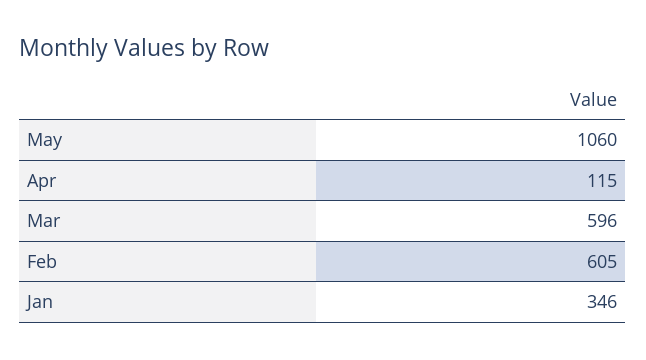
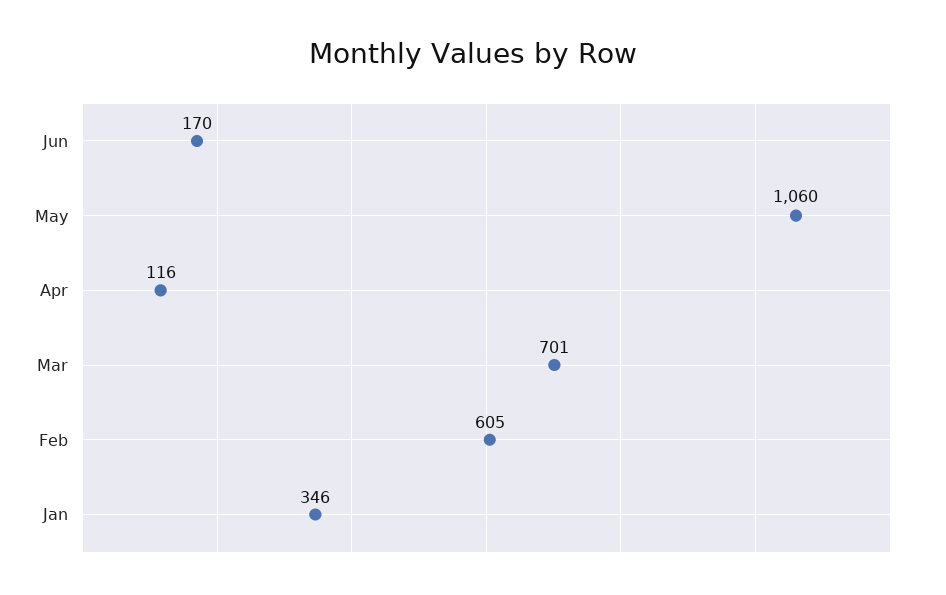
Apr: 115 -> 116
Mar: 596 -> 701
Jun: none -> 170

